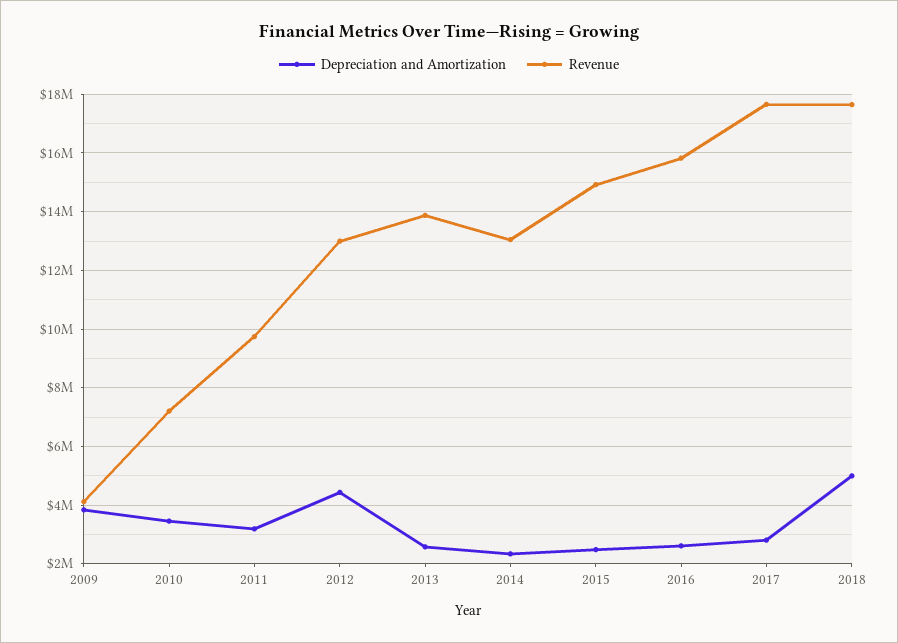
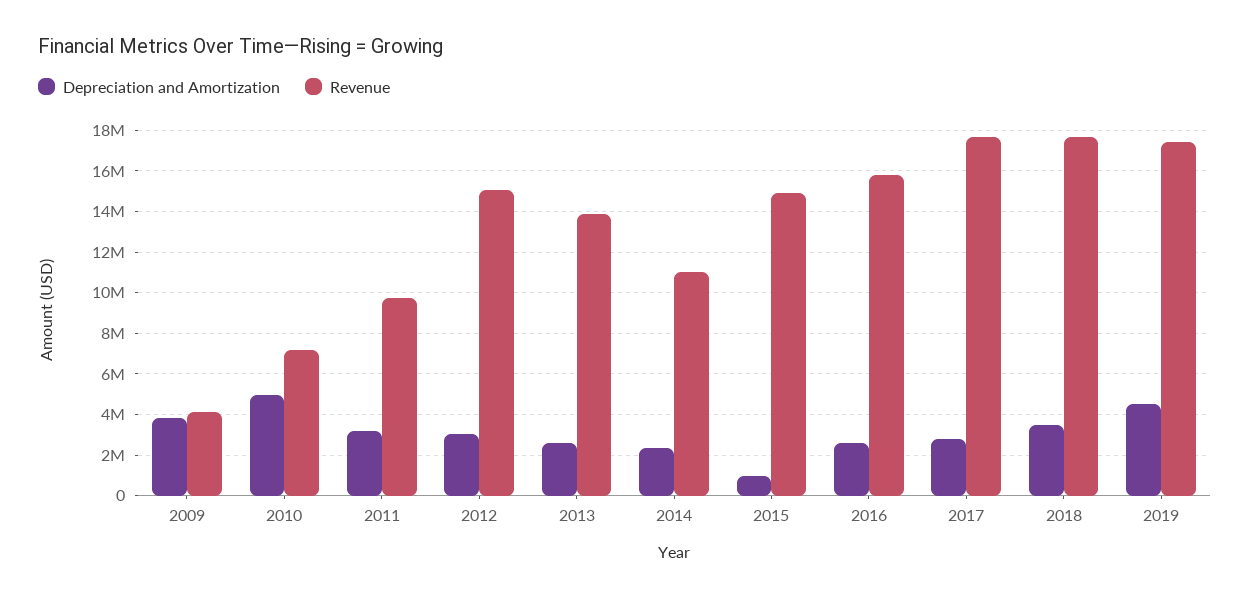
Depreciation and Amortization, 2010: 3500000 -> 5000000
Depreciation and Amortization, 2012: 4500000 -> 3000000
Revenue, 2012: 13000000 -> 15000000
Revenue, 2014: 13000000 -> 11000000
Depreciation and Amortization, 2015: 2500000 -> 1000000
Depreciation and Amortization, 2018: 5000000 -> 3500000
Depreciation and Amortization, 2019: none -> 4500000
Revenue, 2019: none -> 17500000

